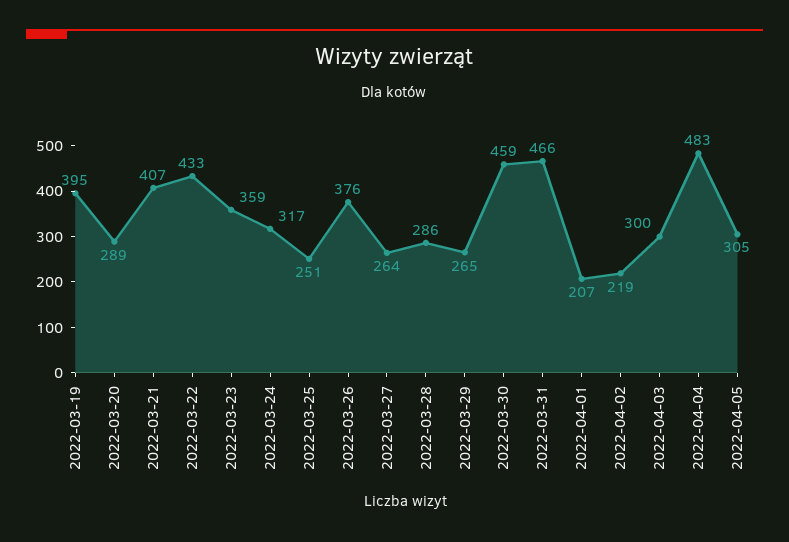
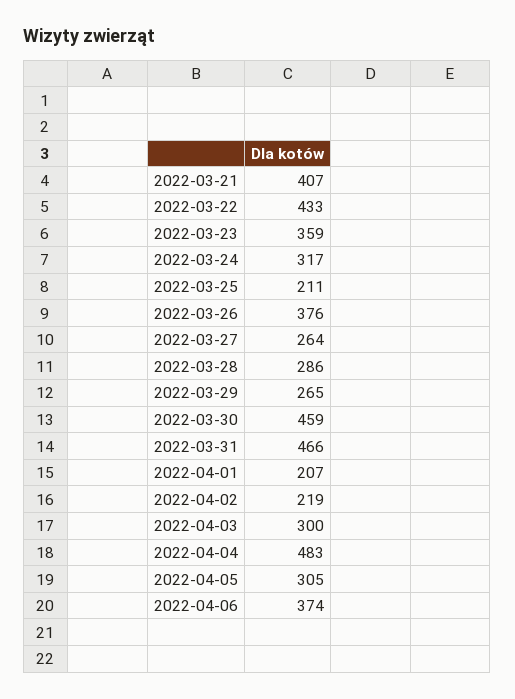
2022-03-19: 395 -> none
2022-03-20: 289 -> none
2022-03-25: 251 -> 211
2022-04-06: none -> 374

